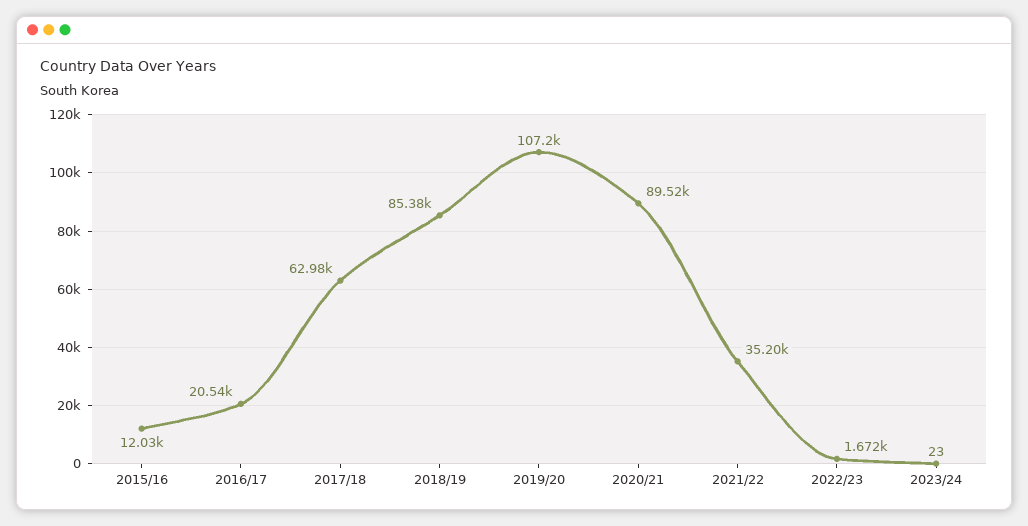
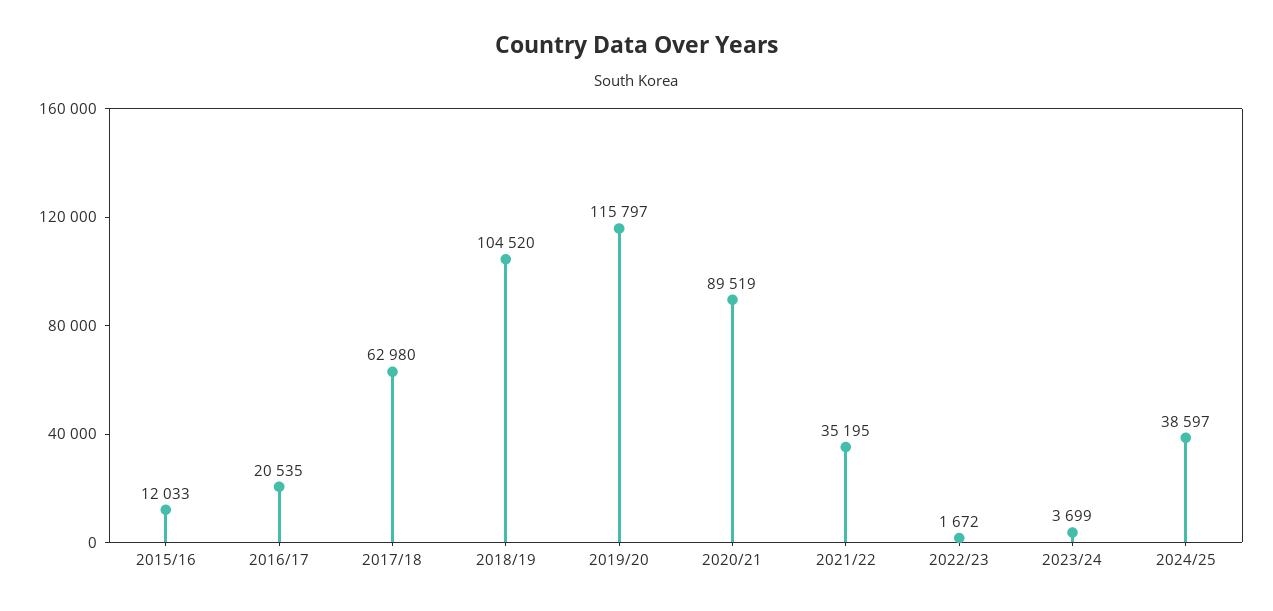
2018/19: 85380 -> 104520
2019/20: 107200 -> 115797
2023/24: 23 -> 3699
2024/25: none -> 38597

